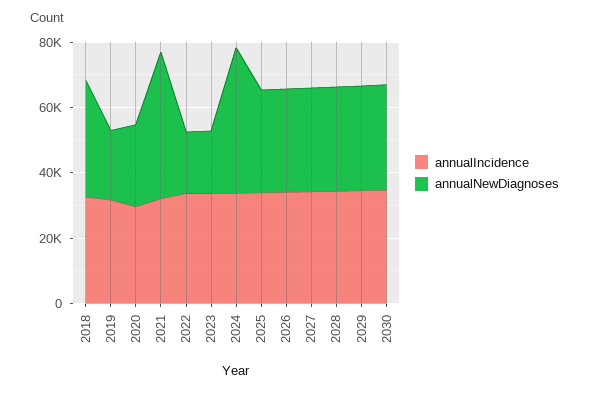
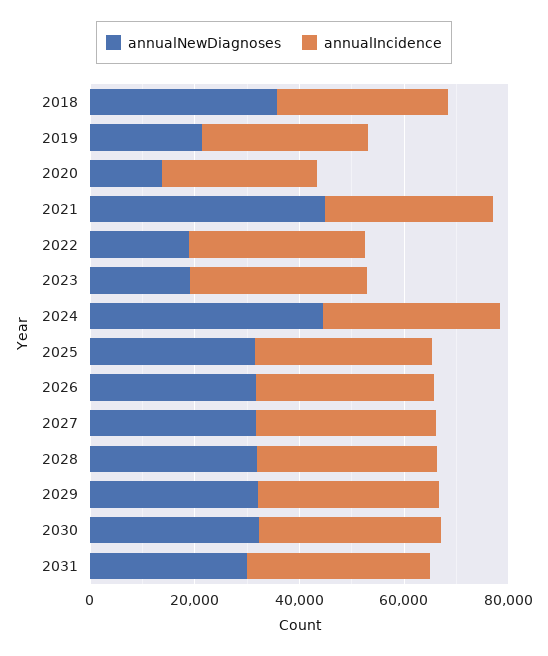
annualNewDiagnoses, 2020: 25000 -> 15000
annualNewDiagnoses, 2031: none -> 30000
annualIncidence, 2031: none -> 35000

